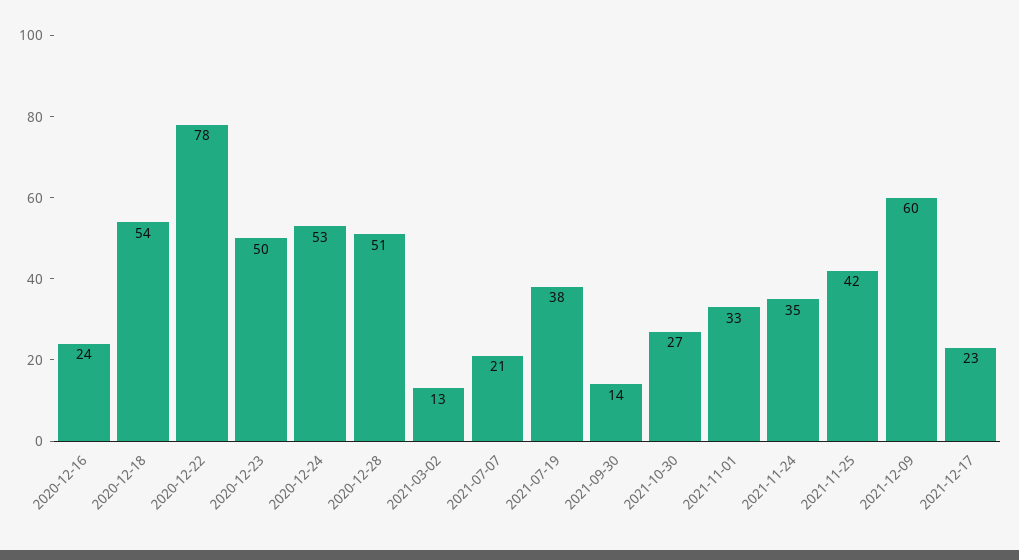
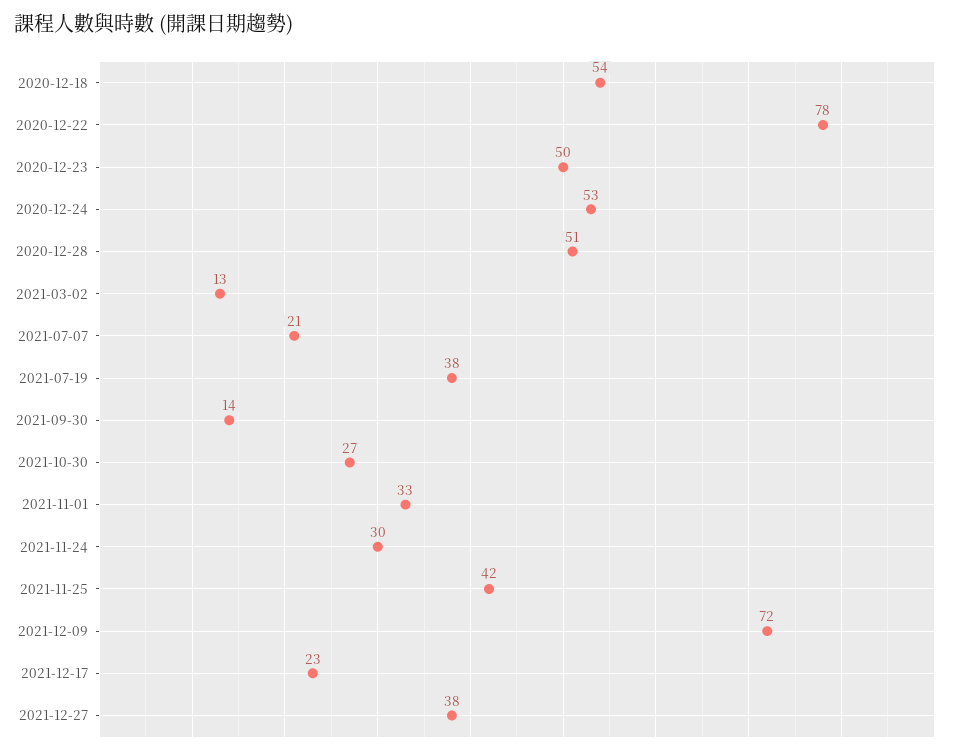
2020-12-16: 24 -> none
2021-11-24: 35 -> 30
2021-12-09: 60 -> 72
2021-12-27: none -> 38

